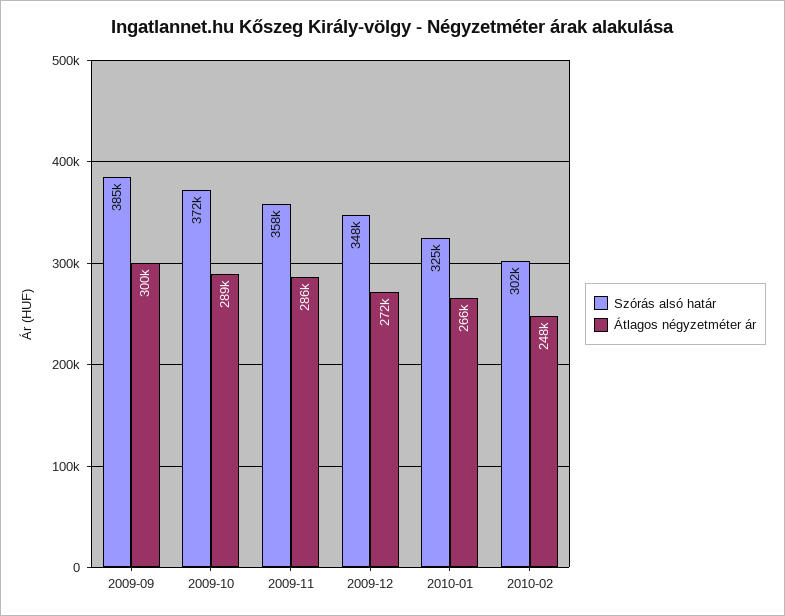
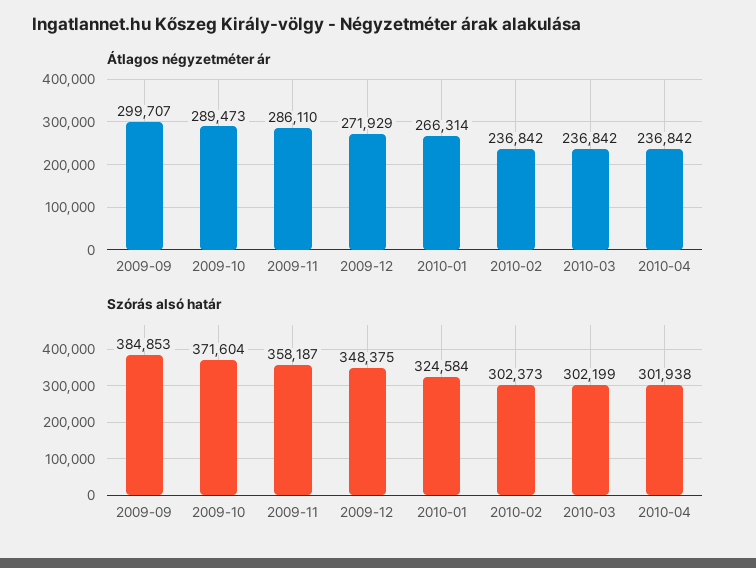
Átlagos négyzetméter ár, 2010-02: 248000 -> 236842
Átlagos négyzetméter ár, 2010-03: none -> 236842
Átlagos négyzetméter ár, 2010-04: none -> 236842
Szórás alsó határ, 2010-03: none -> 302199
Szórás alsó határ, 2010-04: none -> 301938

